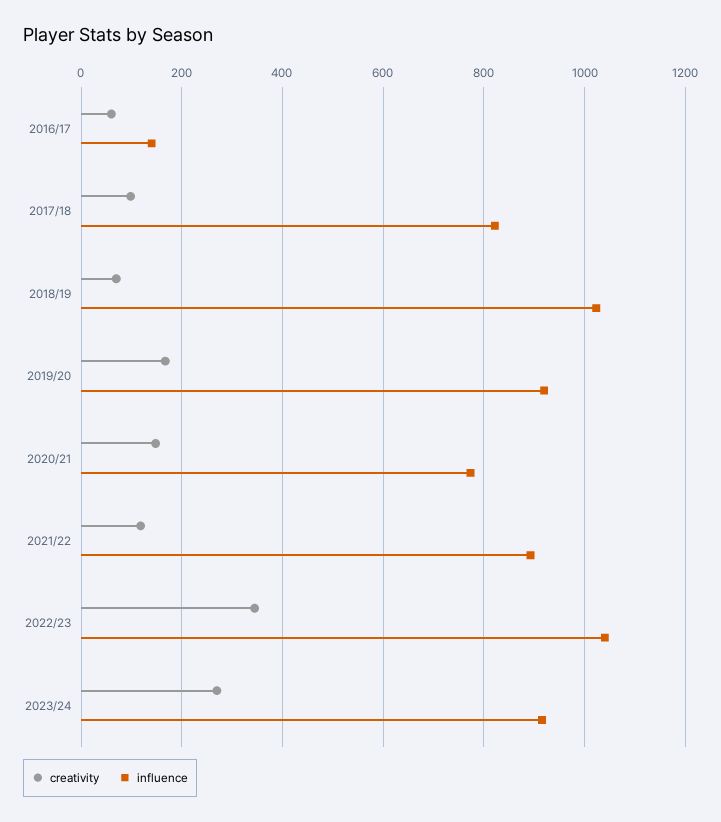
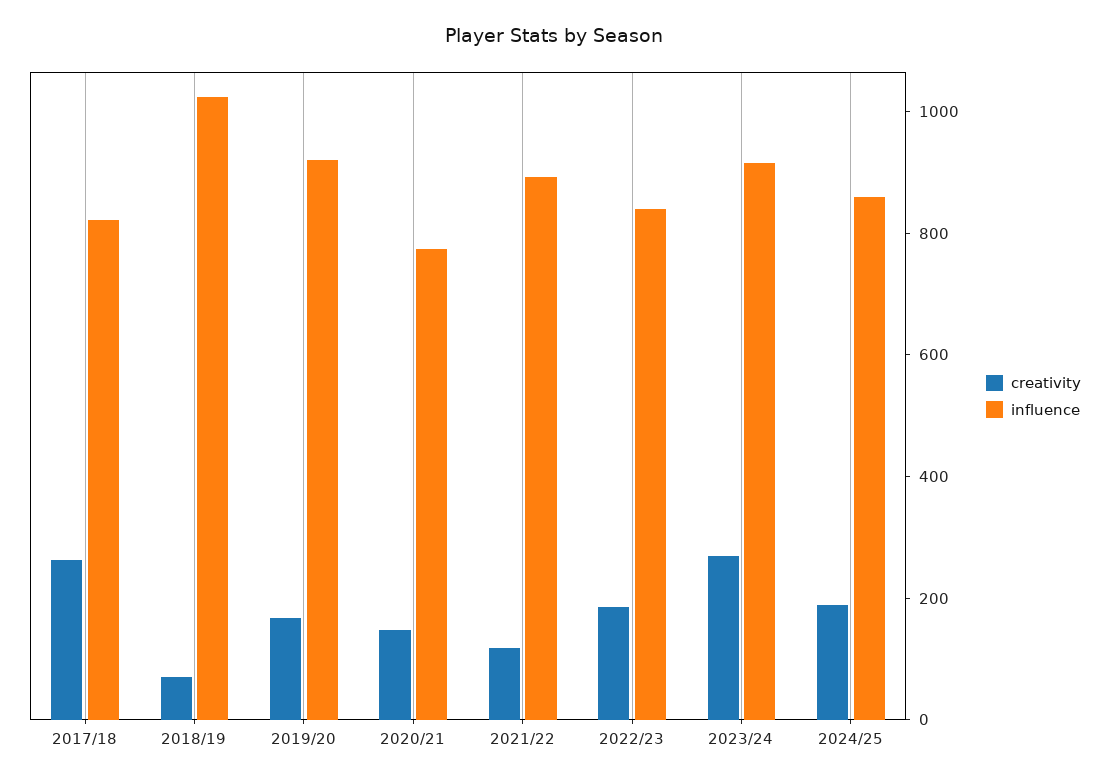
creativity, 2016/17: 60 -> none
influence, 2016/17: 140 -> none
creativity, 2017/18: 100 -> 250
creativity, 2022/23: 340 -> 200
influence, 2022/23: 1040 -> 850
creativity, 2024/25: none -> 200
influence, 2024/25: none -> 850

